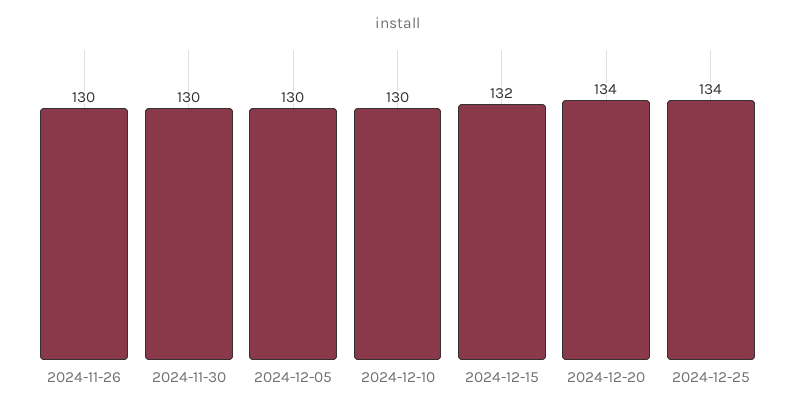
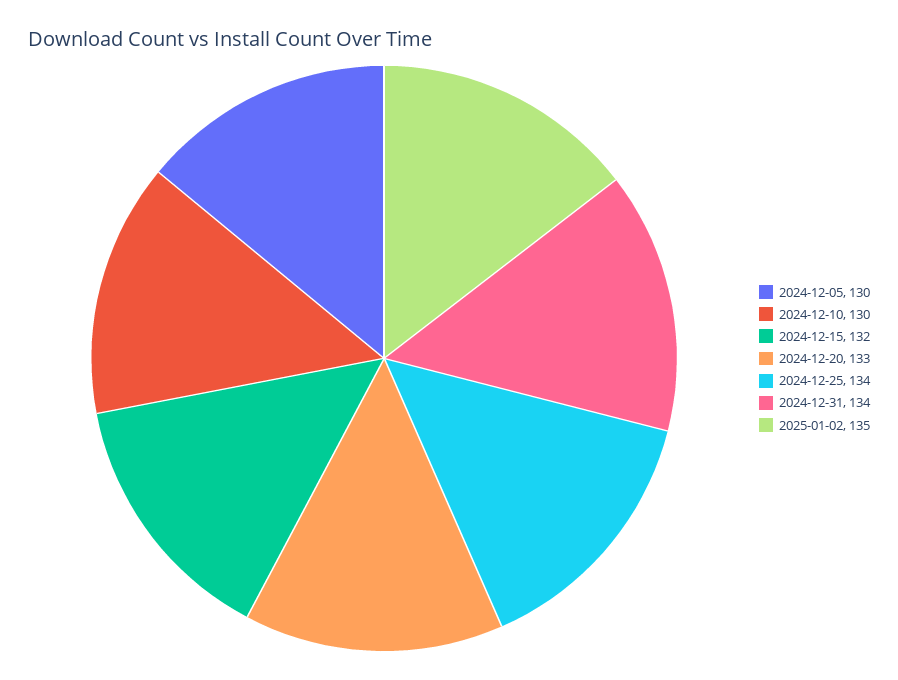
2024-11-26: 130 -> none
2024-11-30: 130 -> none
2024-12-20: 134 -> 133
2024-12-31: none -> 134
2025-01-02: none -> 135

